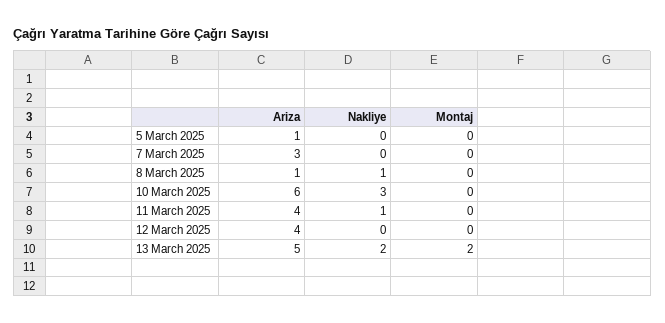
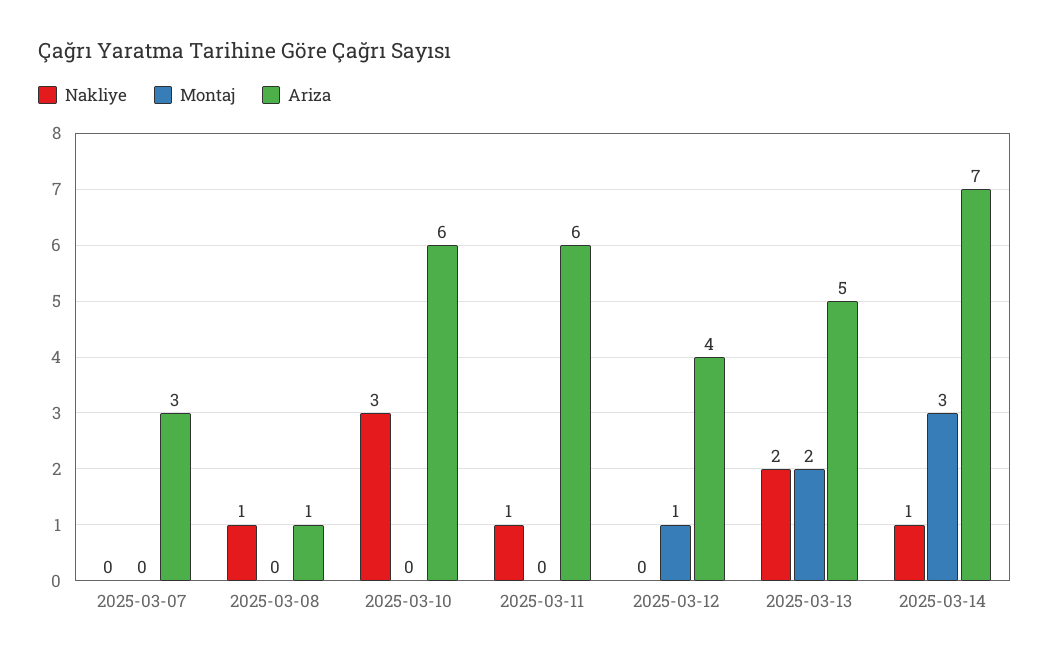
Ariza, 5 March 2025: 1 -> none
Nakliye, 5 March 2025: 0 -> none
Montaj, 5 March 2025: 0 -> none
Ariza, 11 March 2025: 4 -> 6
Montaj, 12 March 2025: 0 -> 1
Nakliye, 2025-03-14: none -> 1
Montaj, 2025-03-14: none -> 3
Ariza, 2025-03-14: none -> 7

